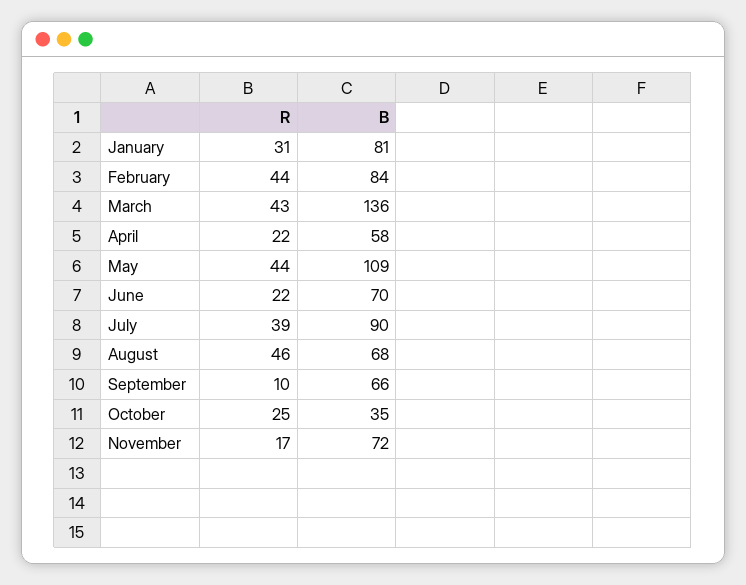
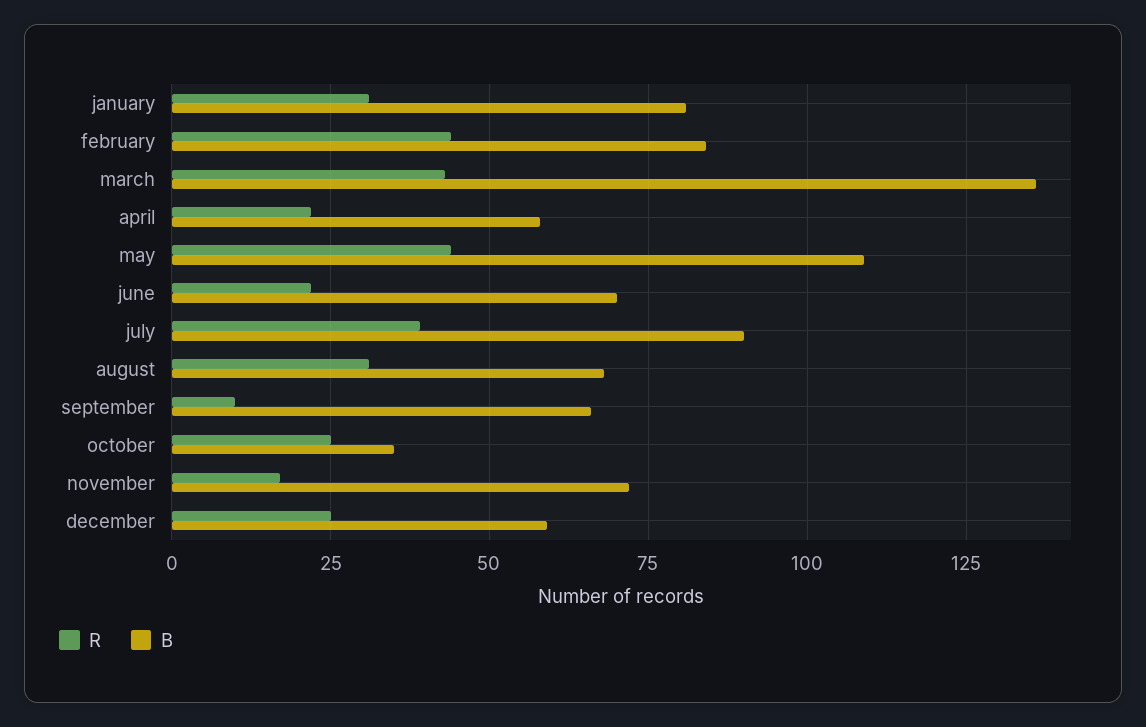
R, August: 46 -> 30
R, december: none -> 25
B, december: none -> 60

